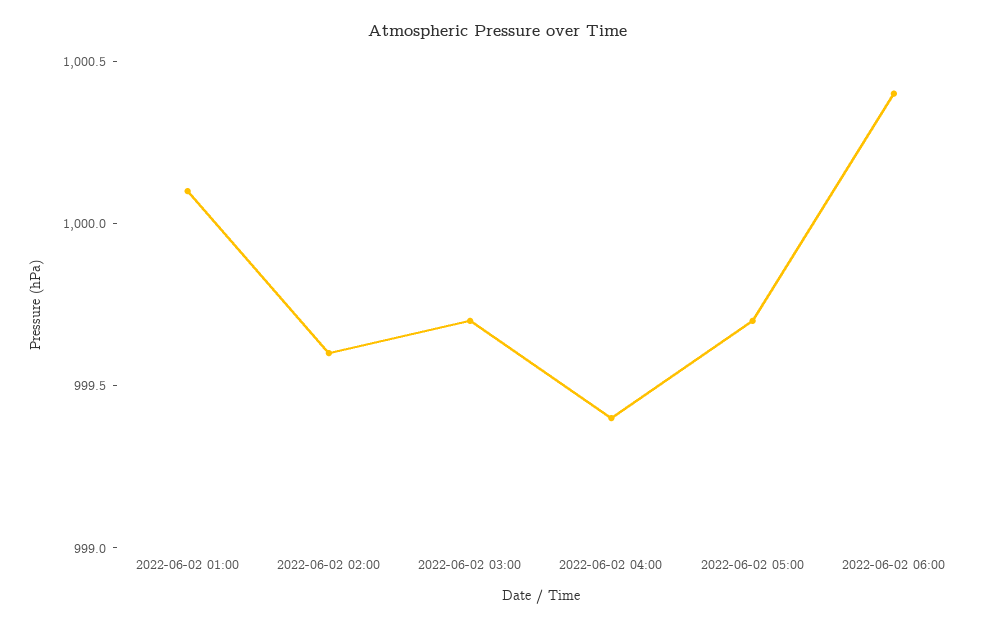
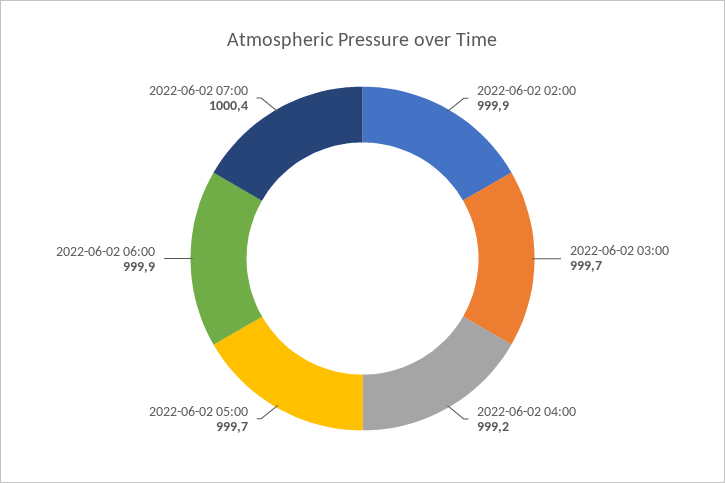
2022-06-02 01:00: 1000.1 -> none
2022-06-02 02:00: 999.6 -> 999.9
2022-06-02 04:00: 999.4 -> 999.2
2022-06-02 06:00: 1000.4 -> 999.9
2022-06-02 07:00: none -> 1000.4

